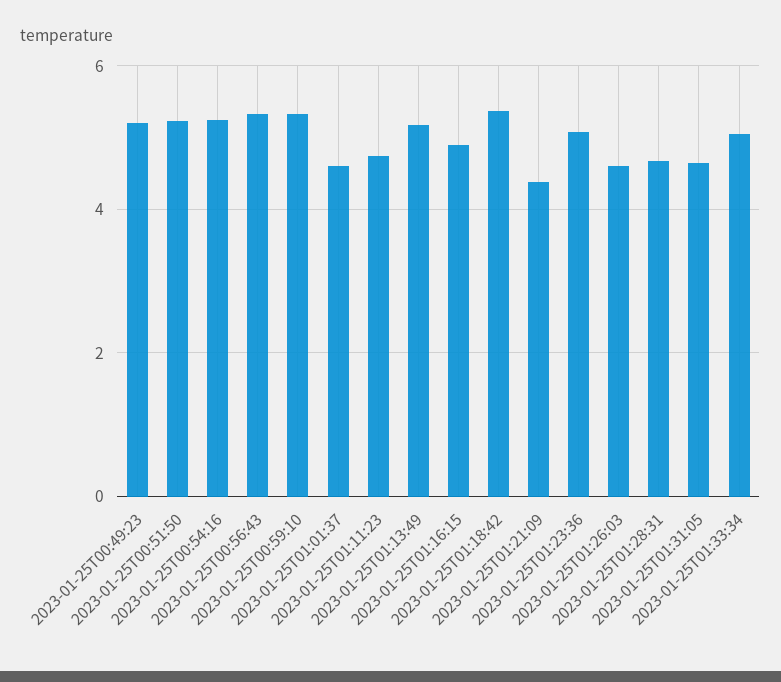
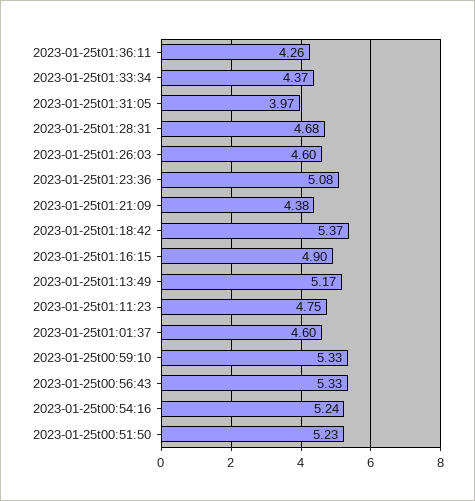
2023-01-25T00:49:23: 5.2 -> none
2023-01-25T01:31:05: 4.6 -> 3.97
2023-01-25T01:33:34: 5 -> 4.37
2023-01-25t01:36:11: none -> 4.26

